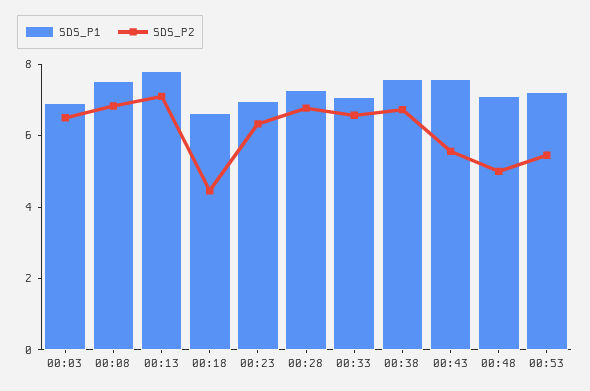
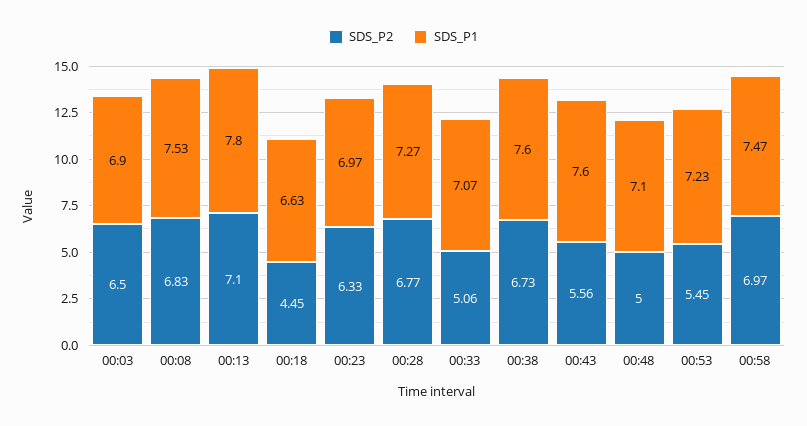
SDS_P2, 00:33: 6.5 -> 5.06
SDS_P2, 00:58: none -> 6.97
SDS_P1, 00:58: none -> 7.47

